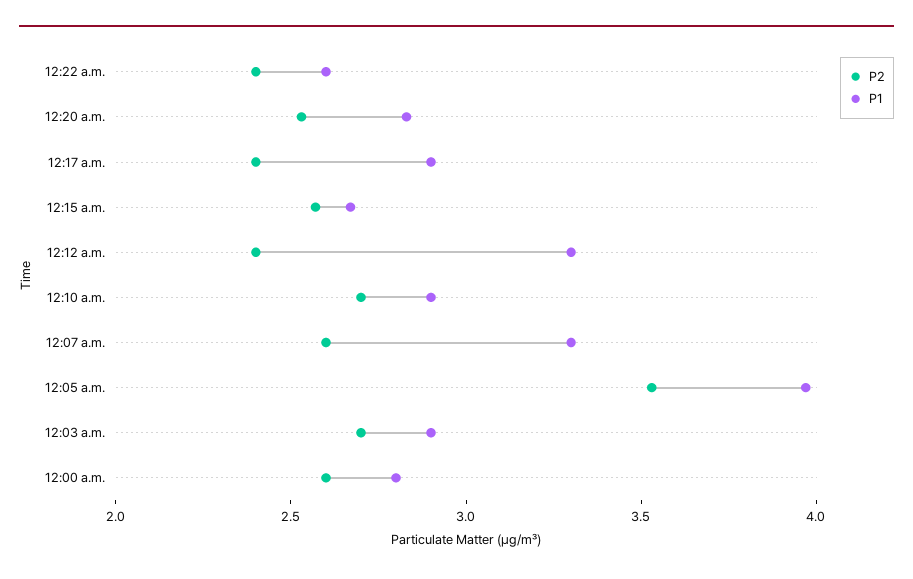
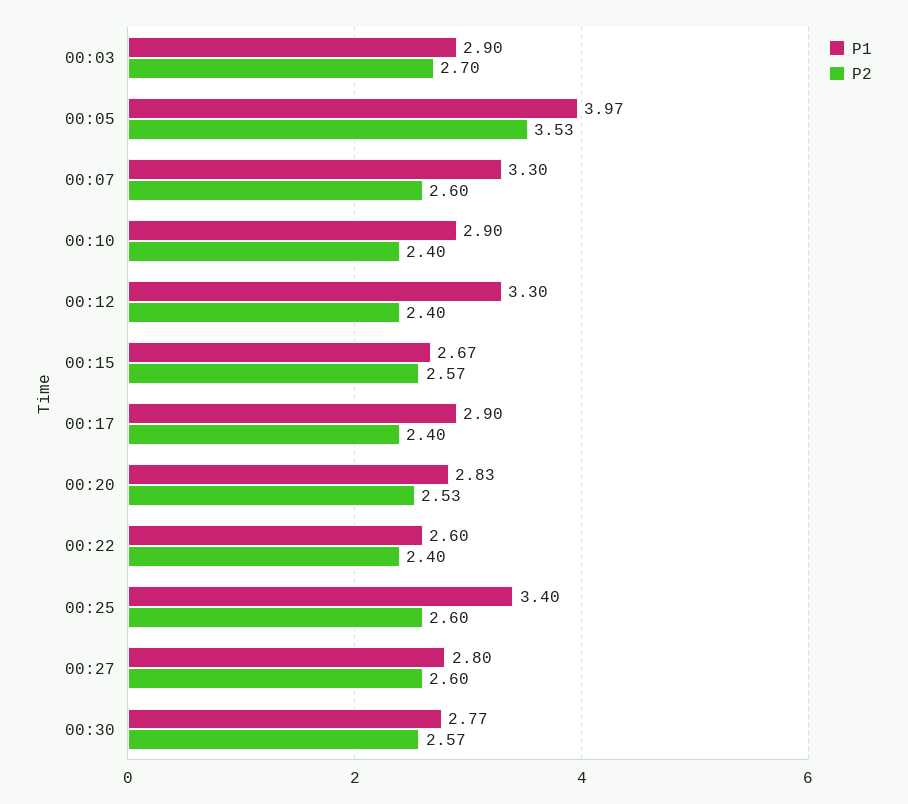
P2, 12:10 a.m.: 2.7 -> 2.4
P2, 12:00 a.m.: 2.6 -> none
P1, 12:00 a.m.: 2.8 -> none
P1, 00:25: none -> 3.4
P2, 00:25: none -> 2.6
P1, 00:27: none -> 2.8
P2, 00:27: none -> 2.6
P1, 00:30: none -> 2.77
P2, 00:30: none -> 2.57

